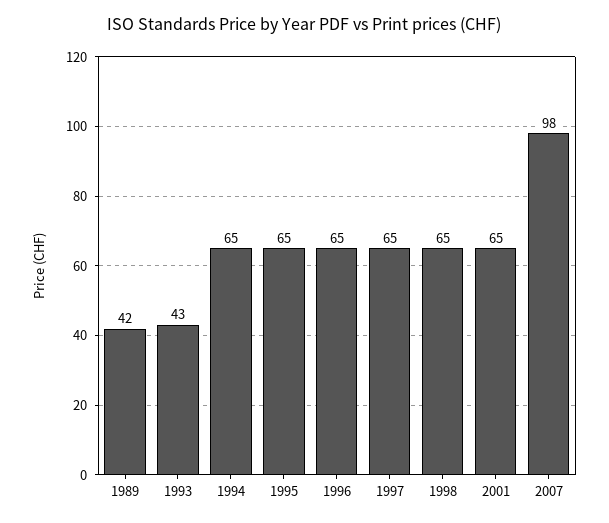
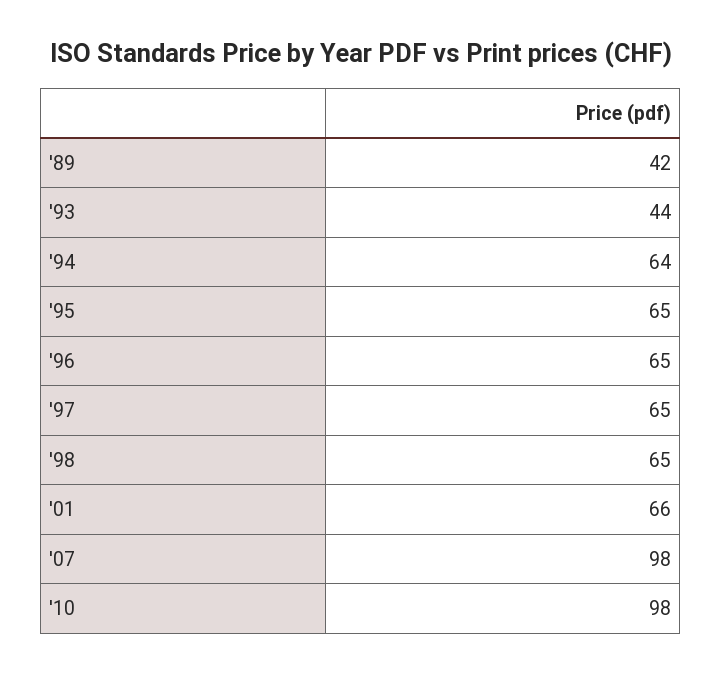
1993: 43 -> 44
1994: 65 -> 64
2001: 65 -> 66
'10: none -> 98

